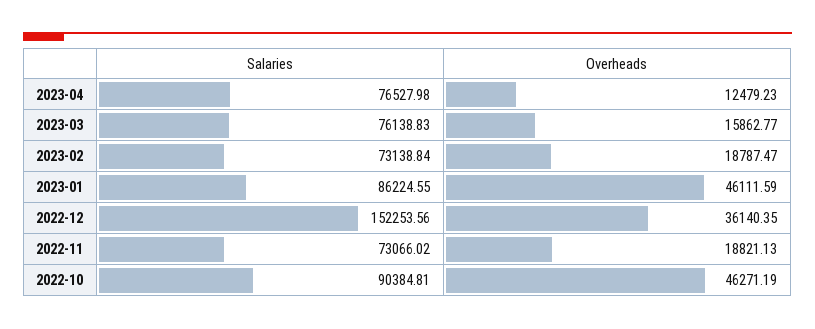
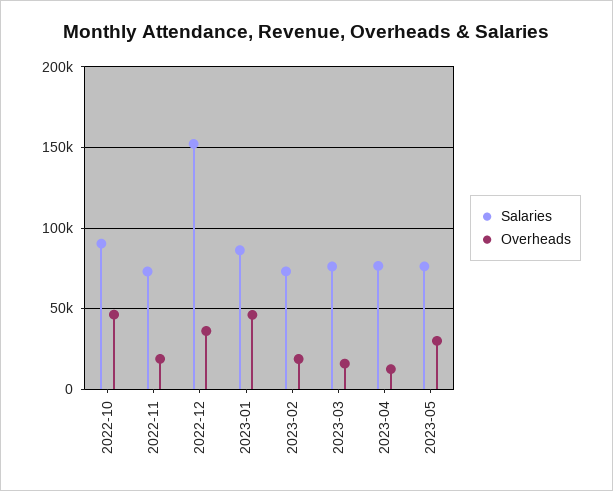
Salaries, 2023-05: none -> 75000
Overheads, 2023-05: none -> 30000

